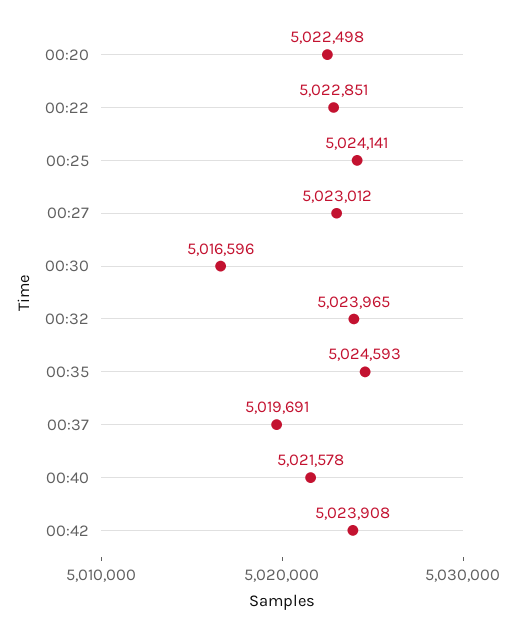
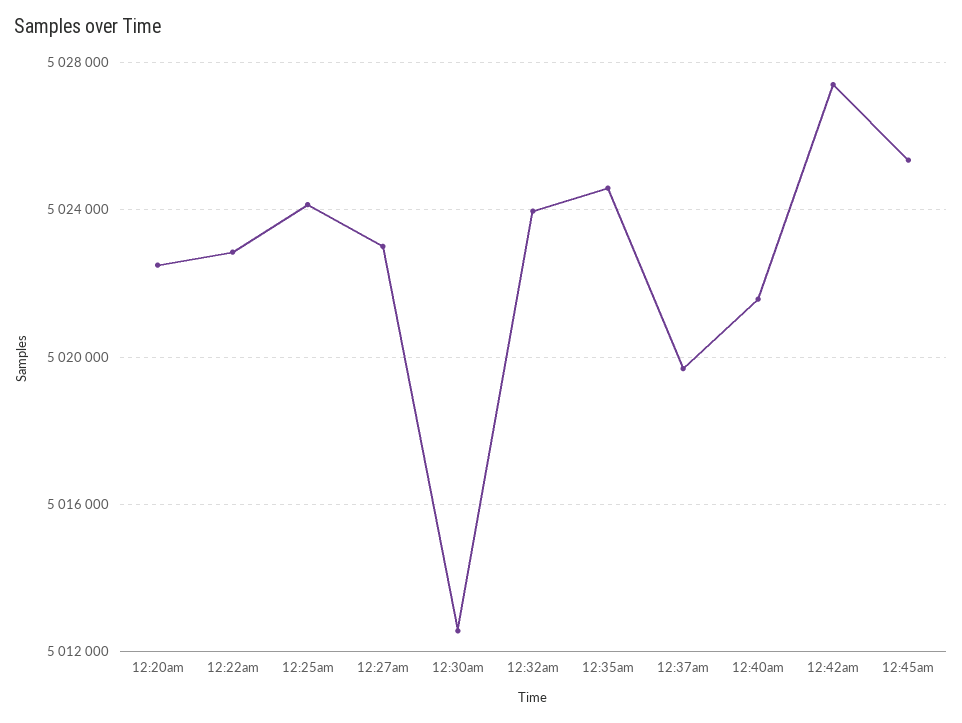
00:30: 5016596 -> 5012500
00:42: 5023908 -> 5027500
12:45am: none -> 5025500

